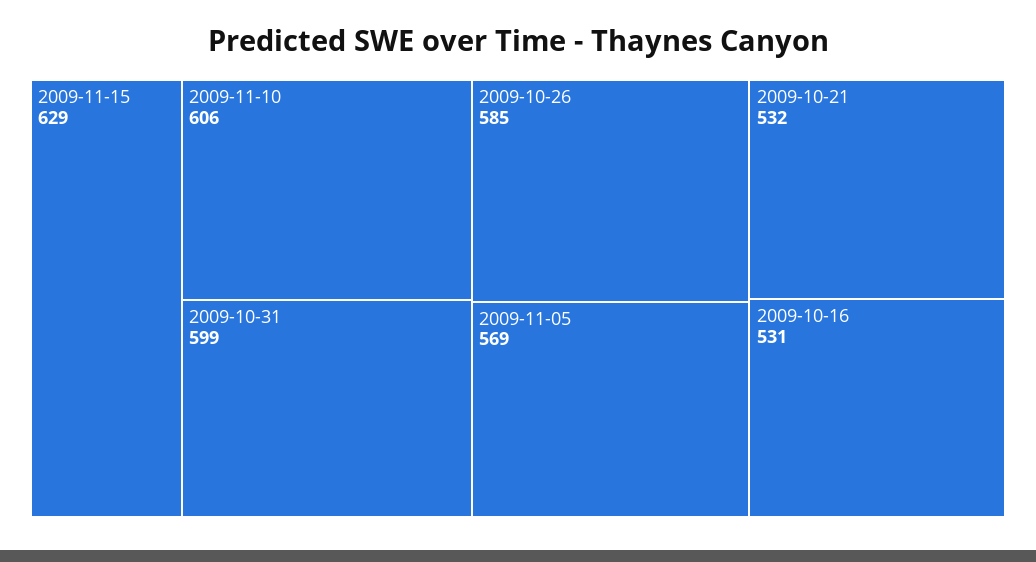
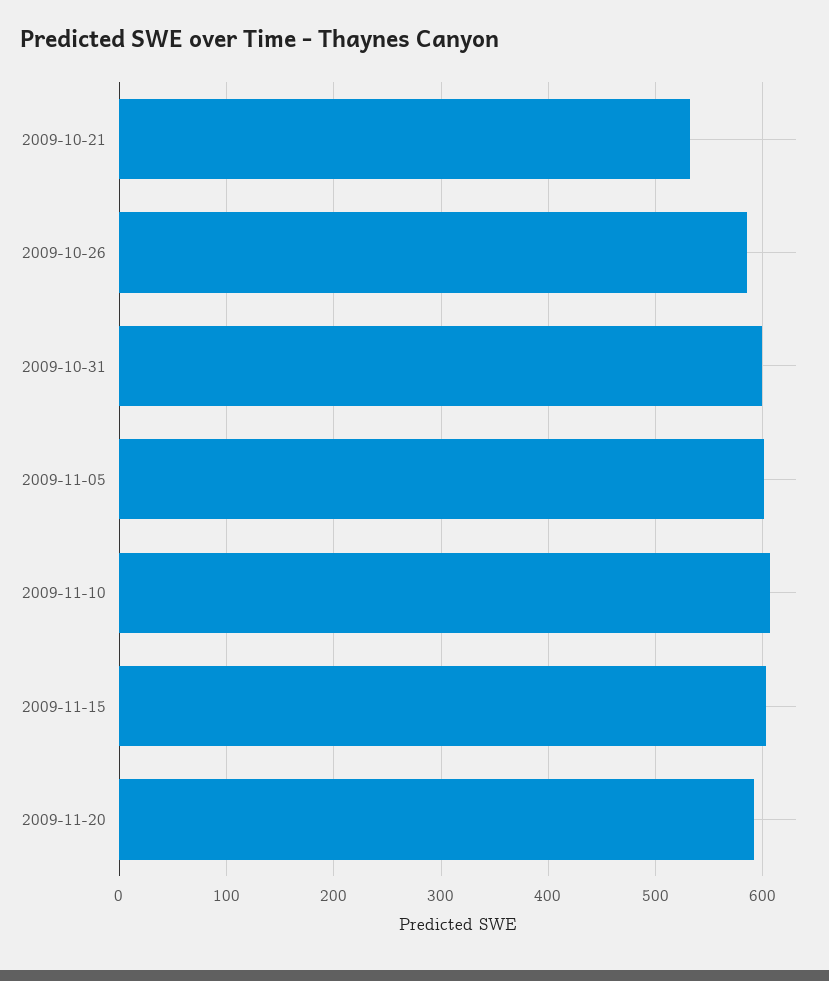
2009-11-15: 629 -> 600
2009-11-05: 569 -> 600
2009-10-16: 531 -> none
2009-11-20: none -> 590

